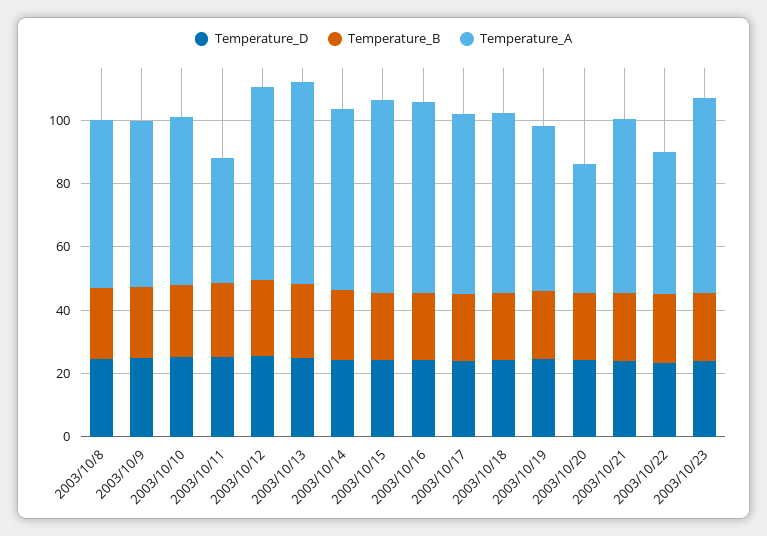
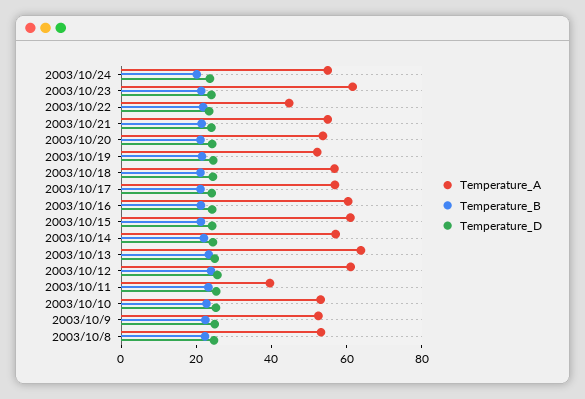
Temperature_A, 2003/10/20: 40 -> 55
Temperature_A, 2003/10/24: none -> 55
Temperature_B, 2003/10/24: none -> 20
Temperature_D, 2003/10/24: none -> 25

